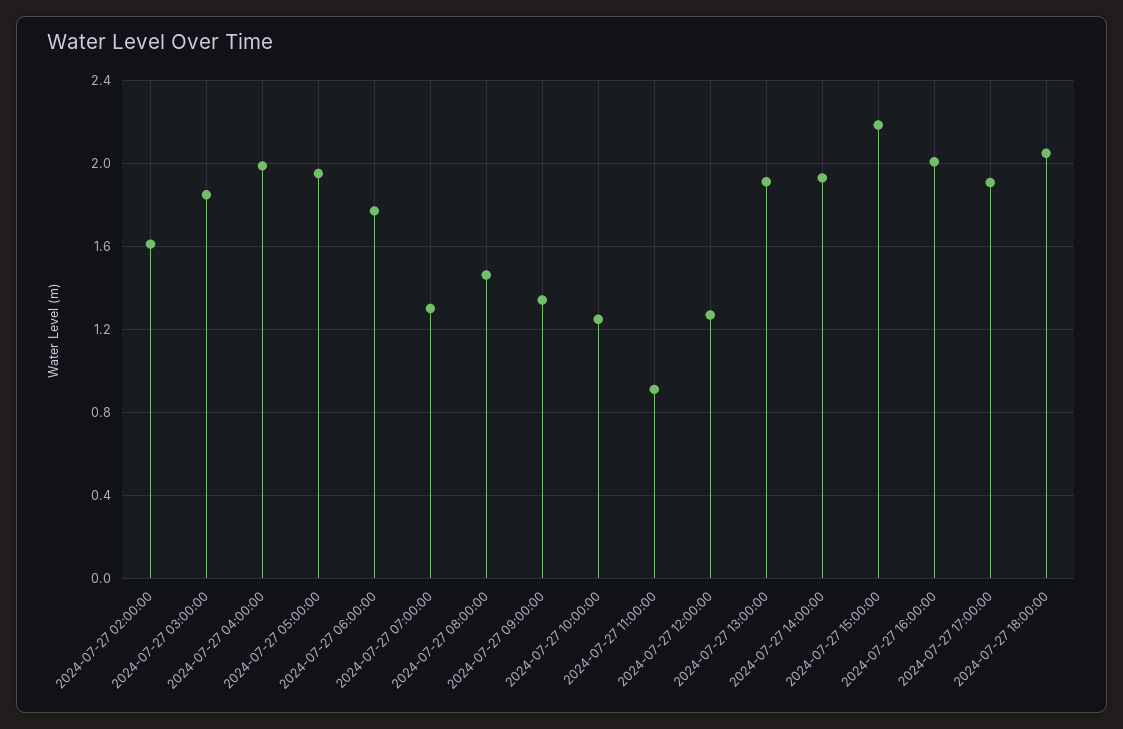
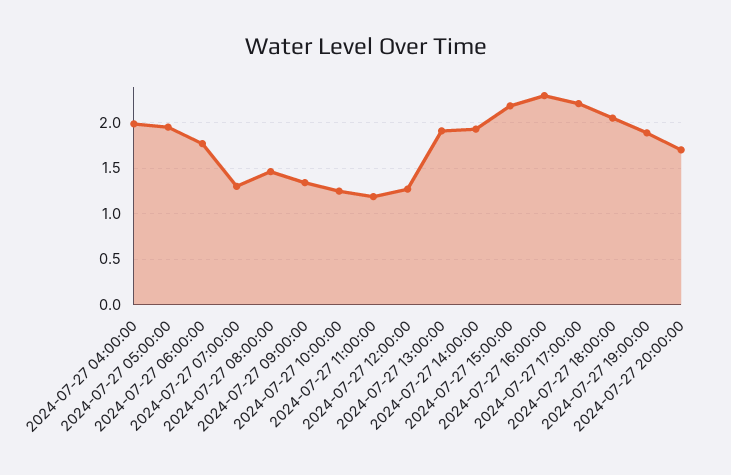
2024-07-27 02:00:00: 1.6 -> none
2024-07-27 03:00:00: 1.85 -> none
2024-07-27 11:00:00: 0.9 -> 1.2
2024-07-27 16:00:00: 2 -> 2.3
2024-07-27 17:00:00: 1.9 -> 2.2
2024-07-27 19:00:00: none -> 1.9
2024-07-27 20:00:00: none -> 1.7

